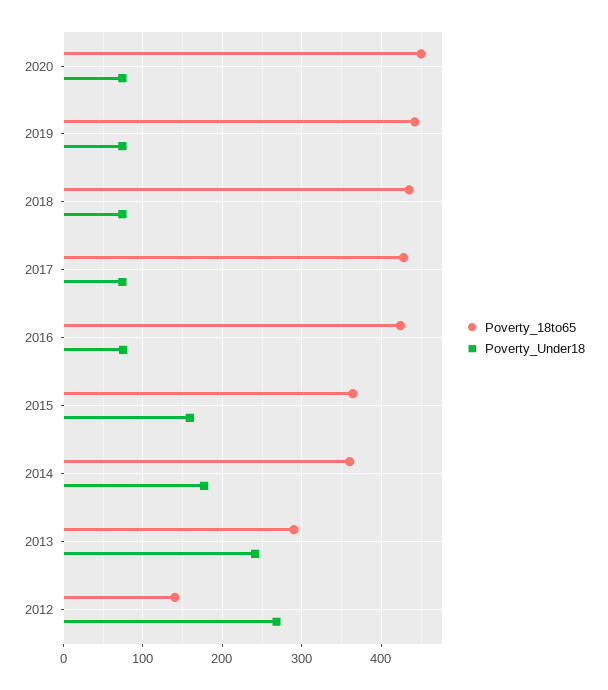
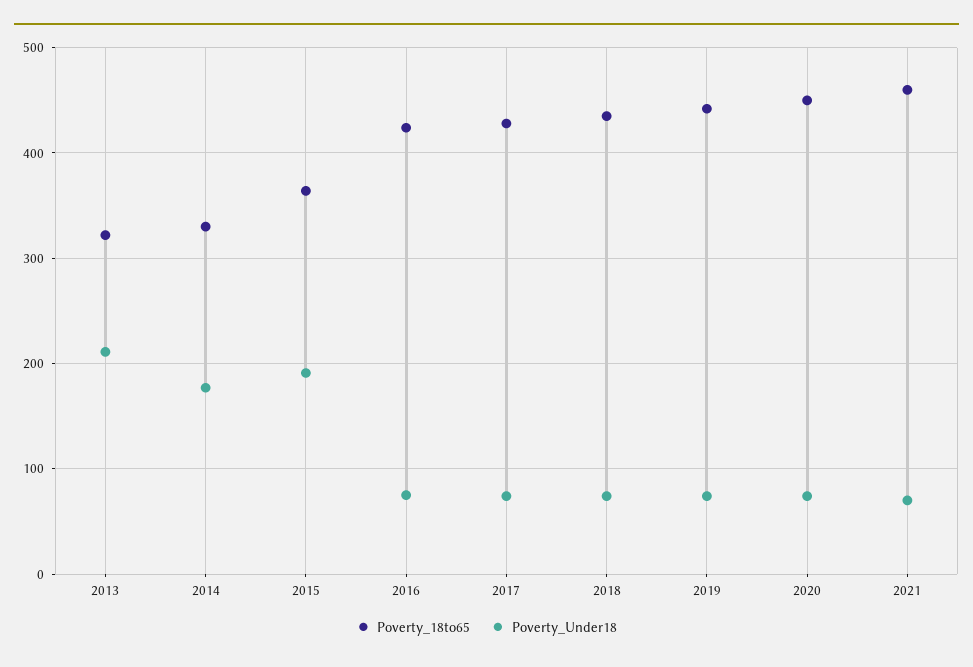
Poverty_Under18, 2015: 160 -> 190
Poverty_18to65, 2014: 360 -> 330
Poverty_18to65, 2013: 290 -> 320
Poverty_Under18, 2013: 240 -> 210
Poverty_18to65, 2012: 140 -> none
Poverty_Under18, 2012: 270 -> none
Poverty_18to65, 2021: none -> 460
Poverty_Under18, 2021: none -> 70

